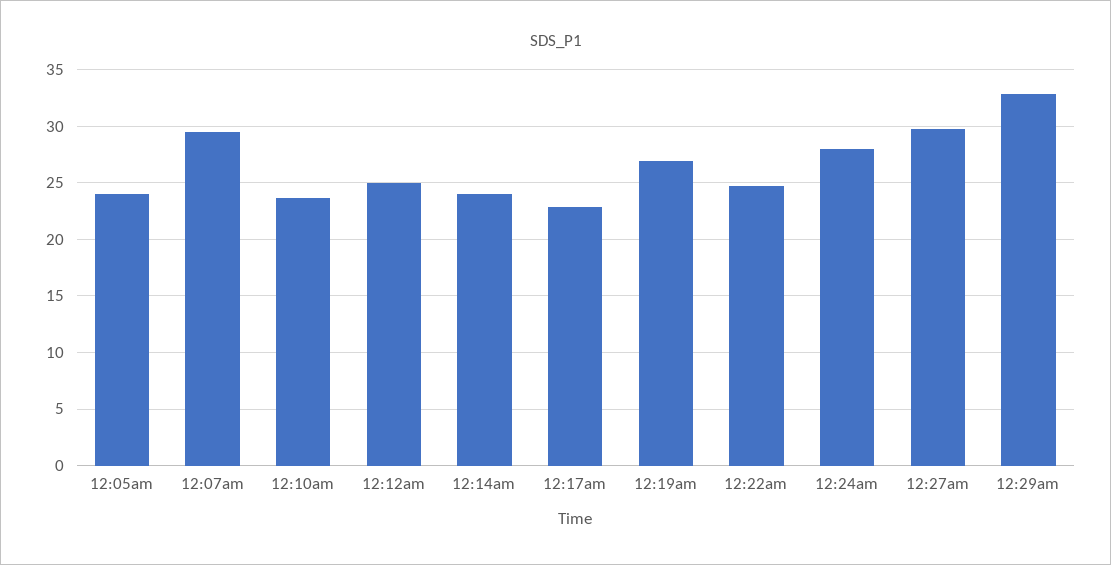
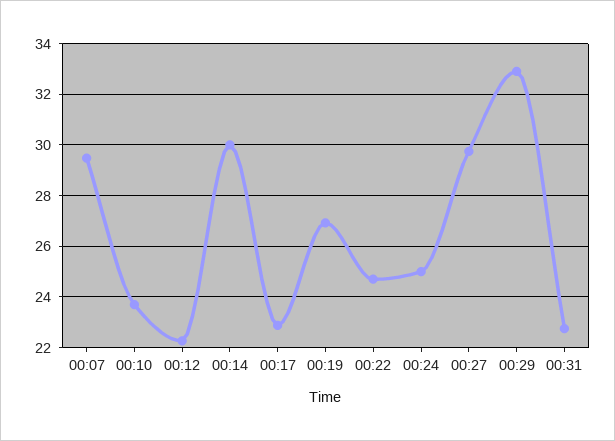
12:05am: 24 -> none
12:12am: 25 -> 22.25
12:14am: 24 -> 30
12:24am: 28 -> 25
00:31: none -> 22.75

